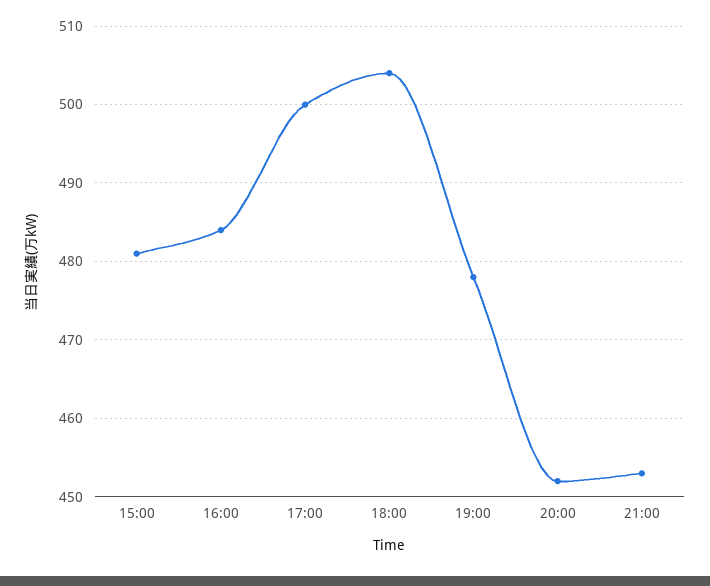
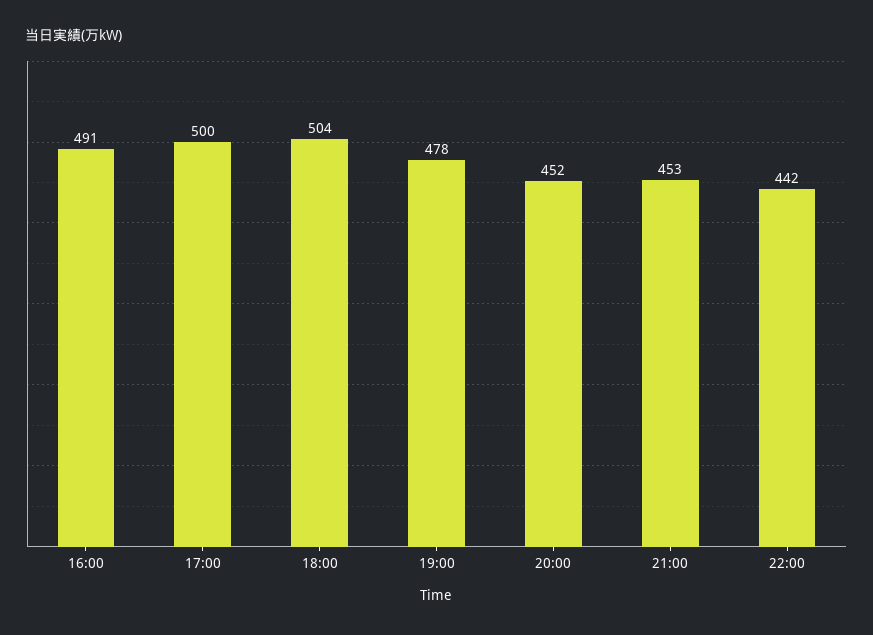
15:00: 481 -> none
16:00: 484 -> 491
22:00: none -> 442

